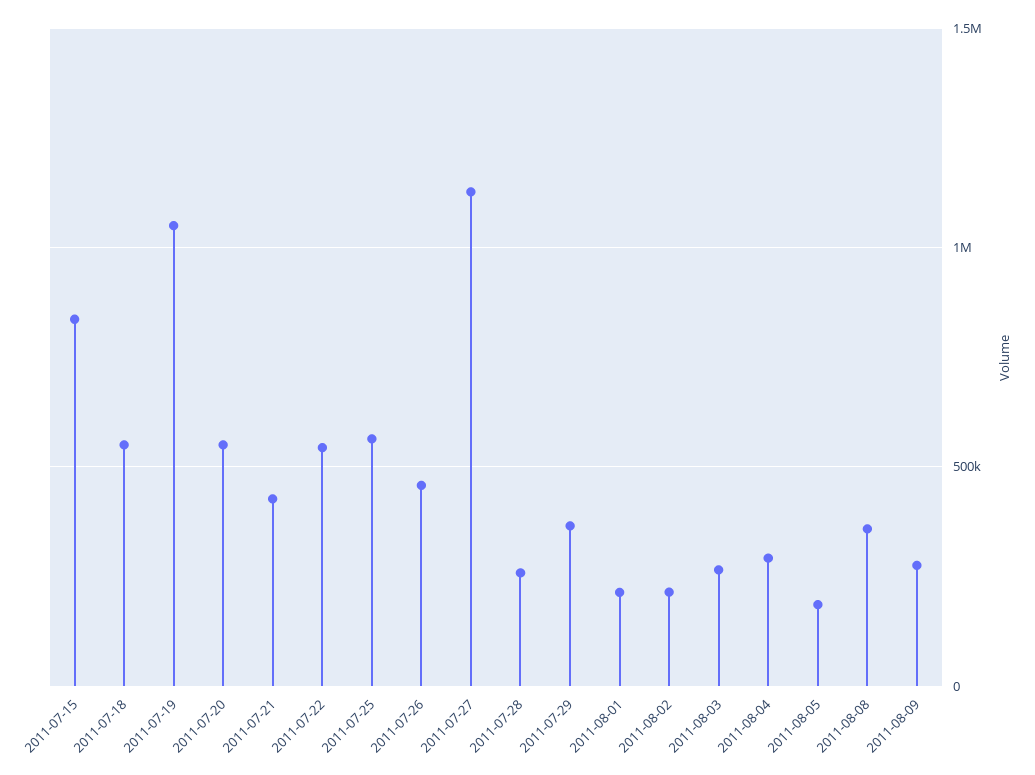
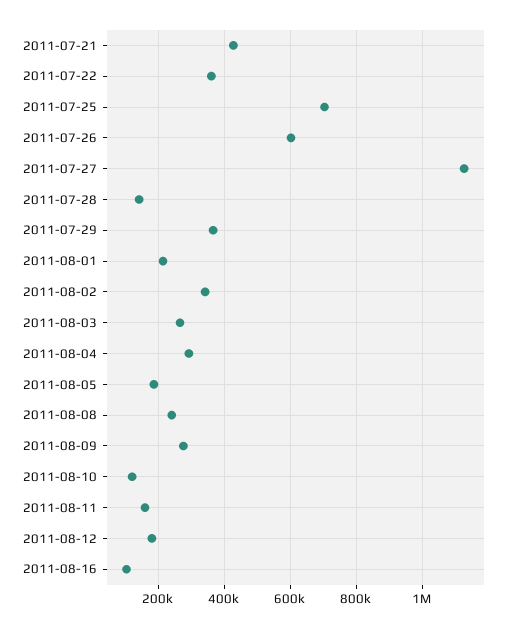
2011-07-15: 850000 -> none
2011-07-18: 550000 -> none
2011-07-19: 1050000 -> none
2011-07-20: 550000 -> none
2011-07-22: 550000 -> 360000
2011-07-25: 550000 -> 700000
2011-07-26: 450000 -> 600000
2011-07-28: 250000 -> 140000
2011-08-02: 200000 -> 340000
2011-08-08: 350000 -> 240000
2011-08-10: none -> 120000
2011-08-11: none -> 160000
2011-08-12: none -> 180000
2011-08-16: none -> 100000

